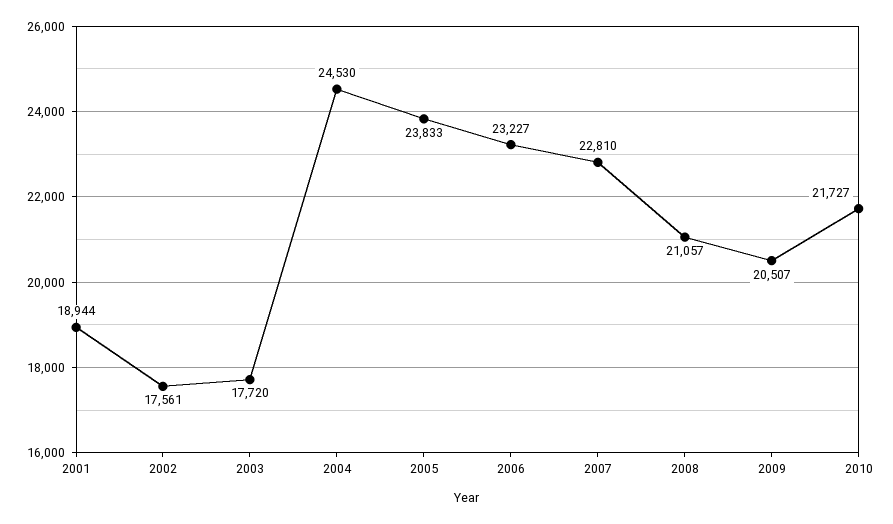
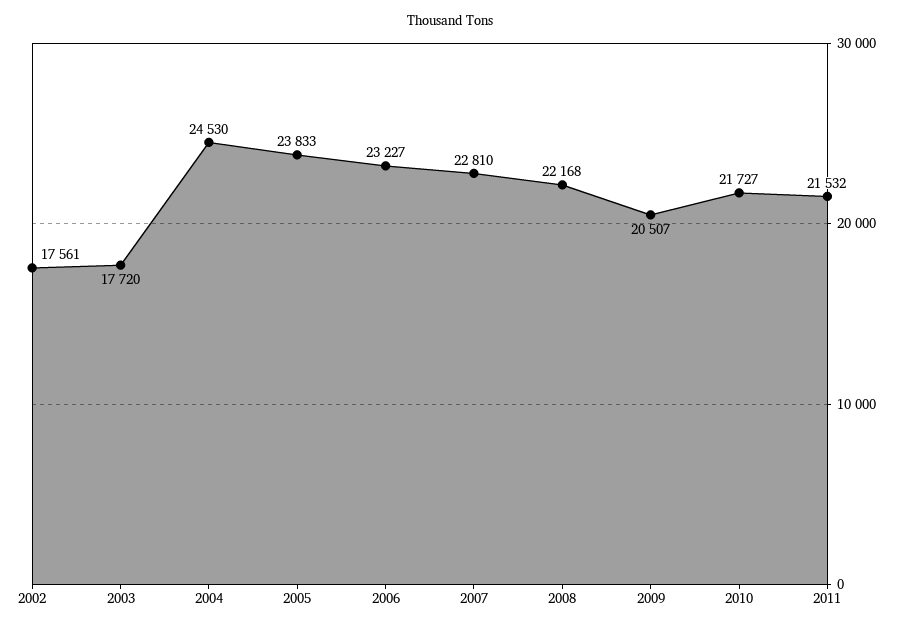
2001: 18944 -> none
2008: 21057 -> 22168
2011: none -> 21532

